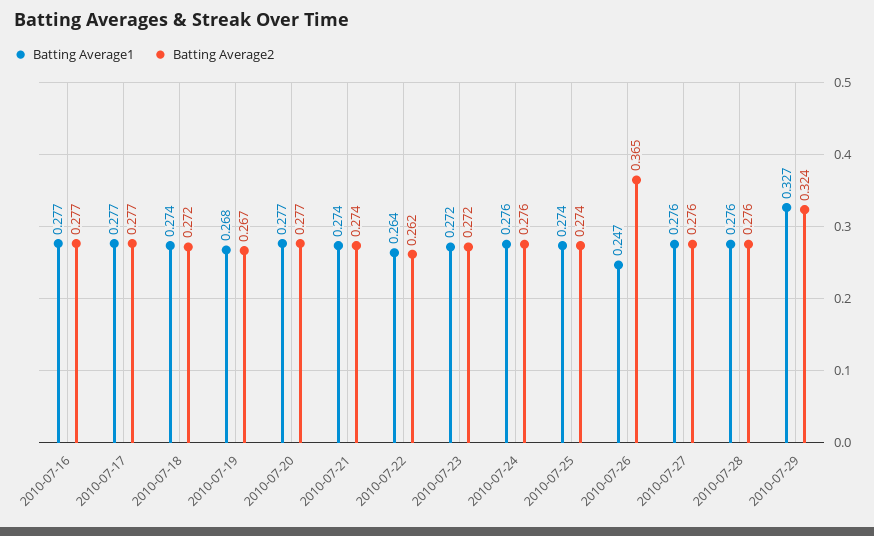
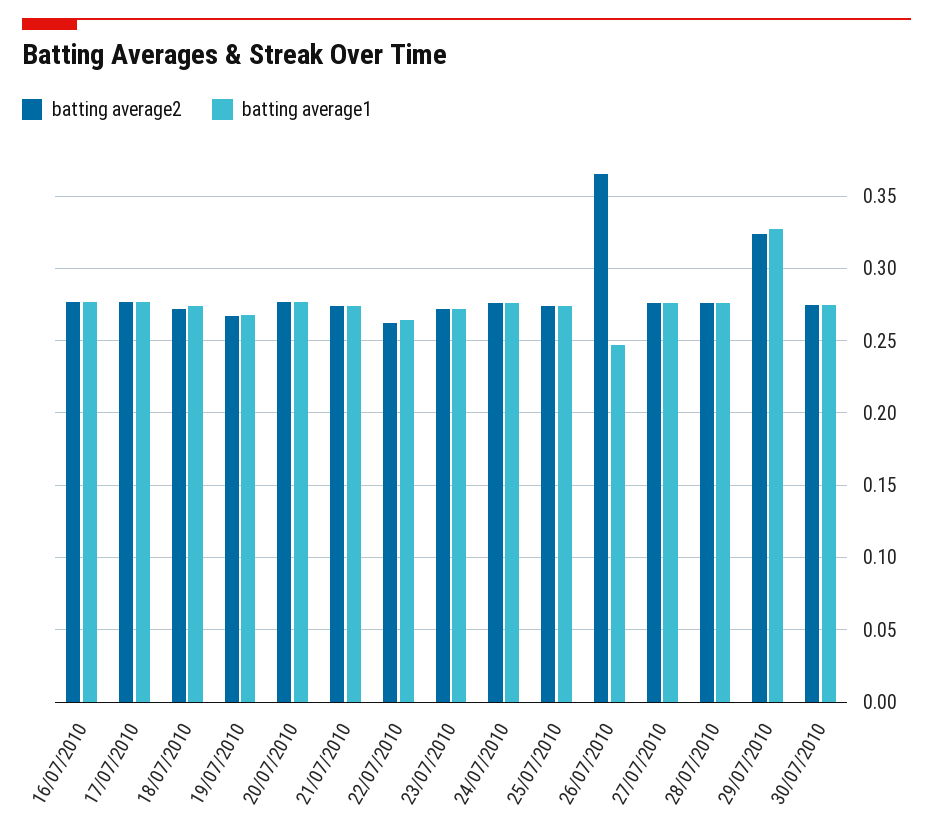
Batting Average2, 30/07/2010: none -> 0.275
Batting Average1, 30/07/2010: none -> 0.275

